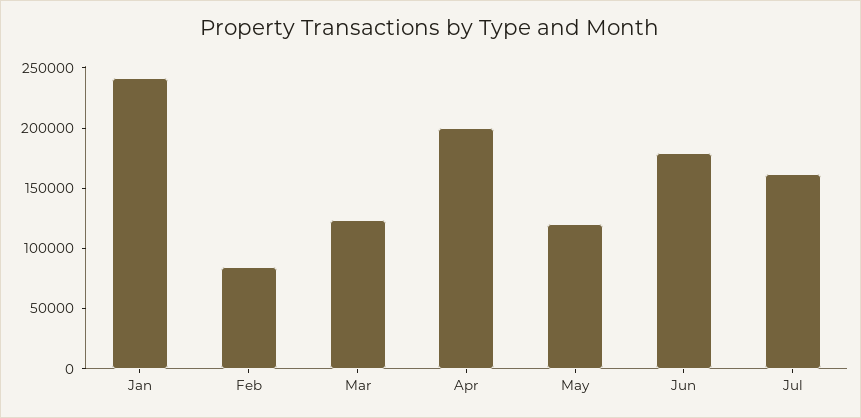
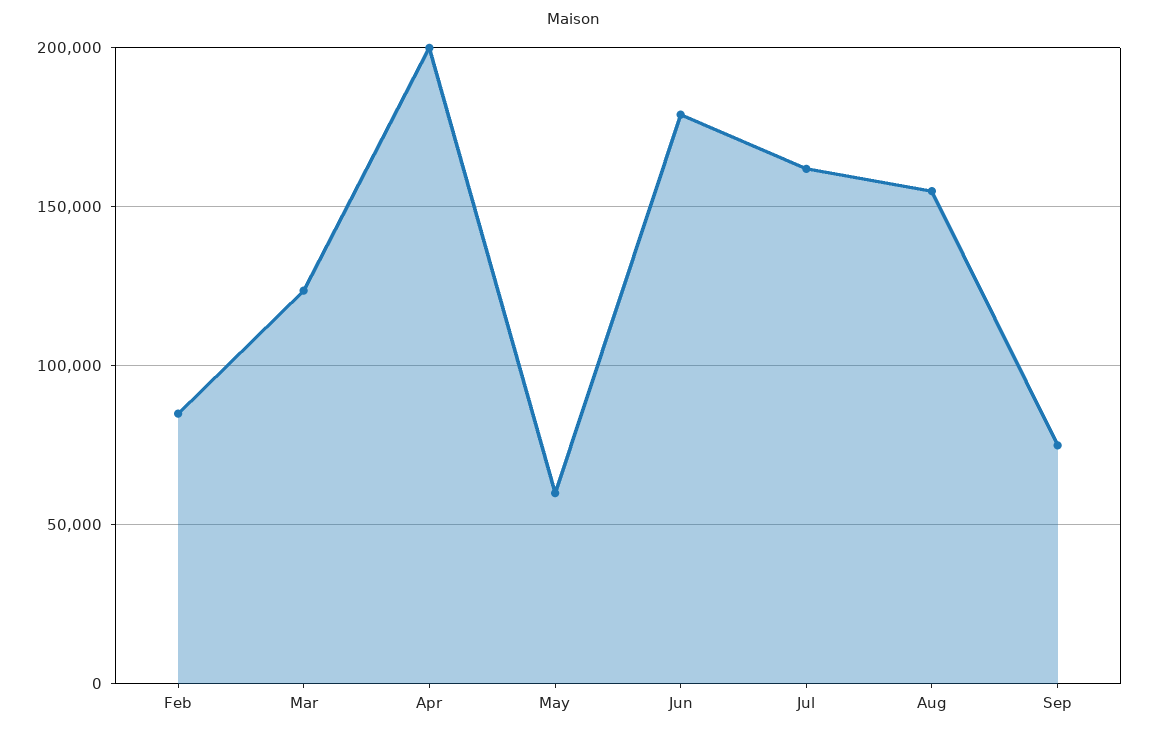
Jan: 240000 -> none
May: 120000 -> 60000
Aug: none -> 155000
Sep: none -> 75000

